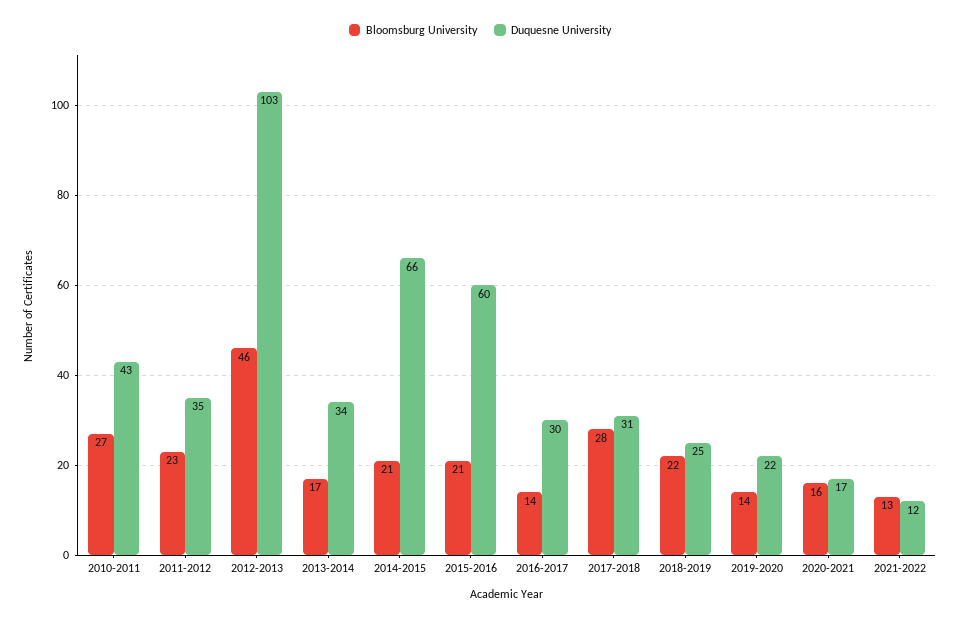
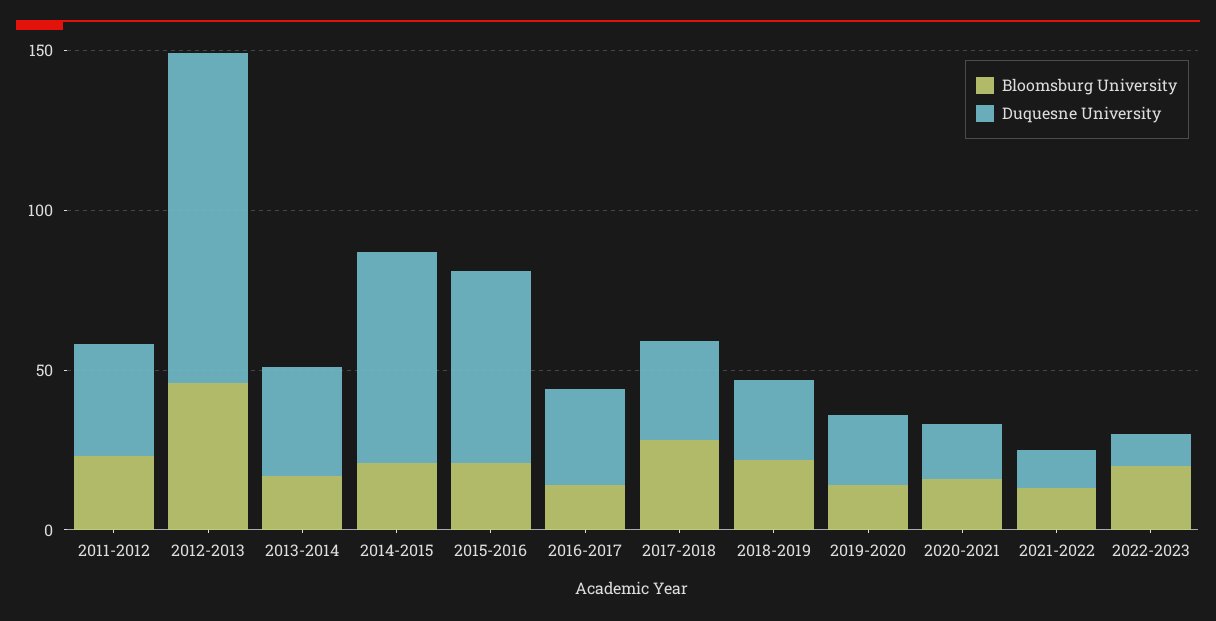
Bloomsburg University, 2010-2011: 27 -> none
Duquesne University, 2010-2011: 43 -> none
Bloomsburg University, 2022-2023: none -> 20
Duquesne University, 2022-2023: none -> 10

